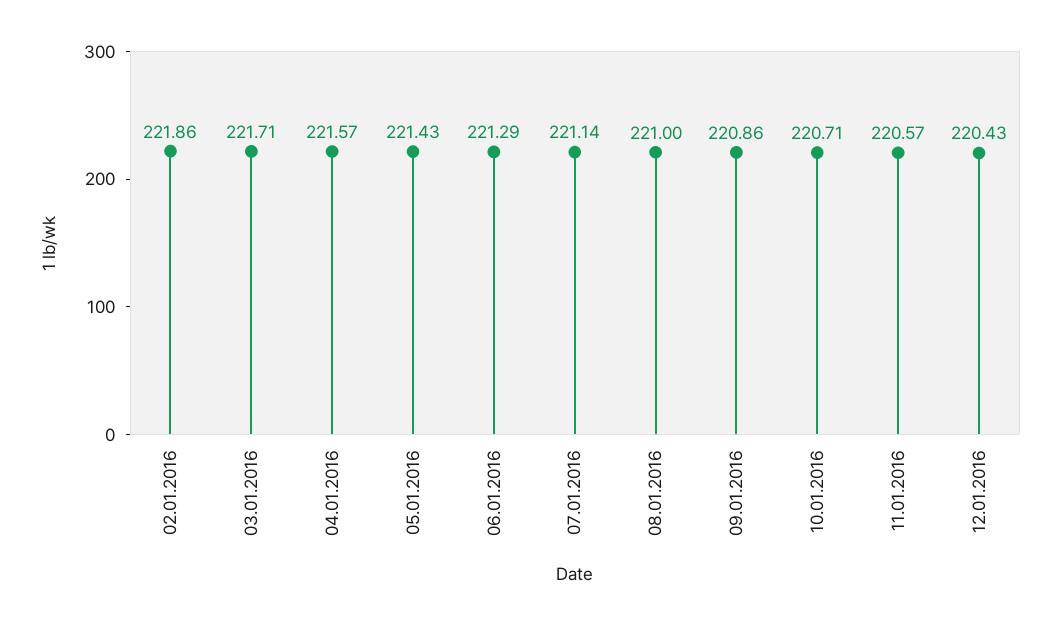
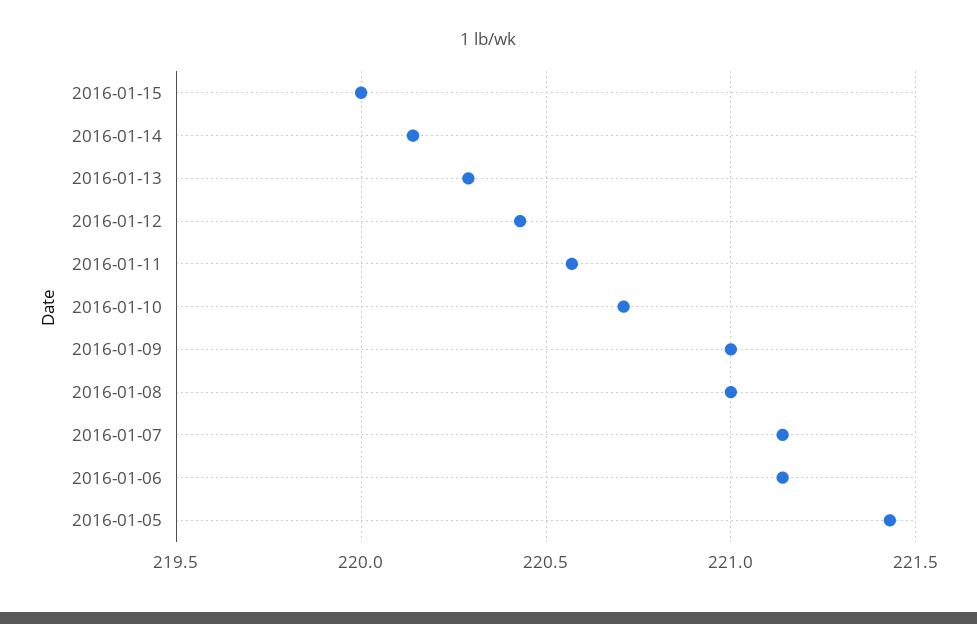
02.01.2016: 221.86 -> none
03.01.2016: 221.71 -> none
04.01.2016: 221.57 -> none
06.01.2016: 221.29 -> 221.15
09.01.2016: 220.86 -> 221
2016-01-15: none -> 220
2016-01-14: none -> 220.15
2016-01-13: none -> 220.3

